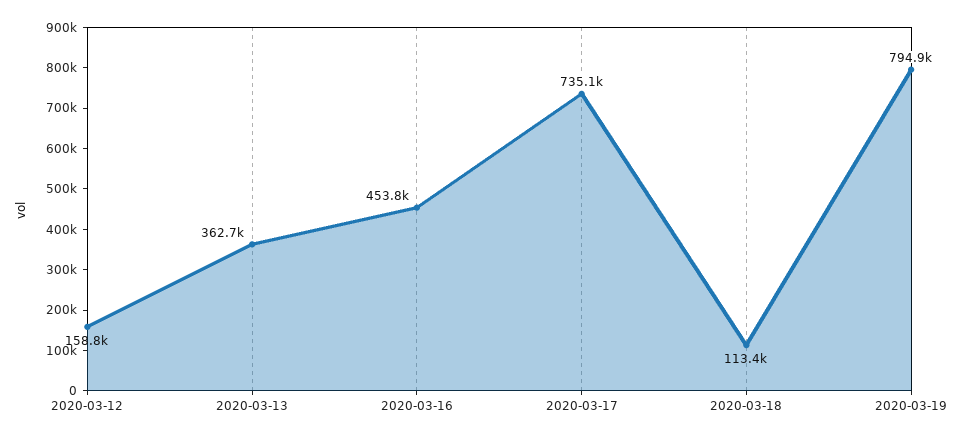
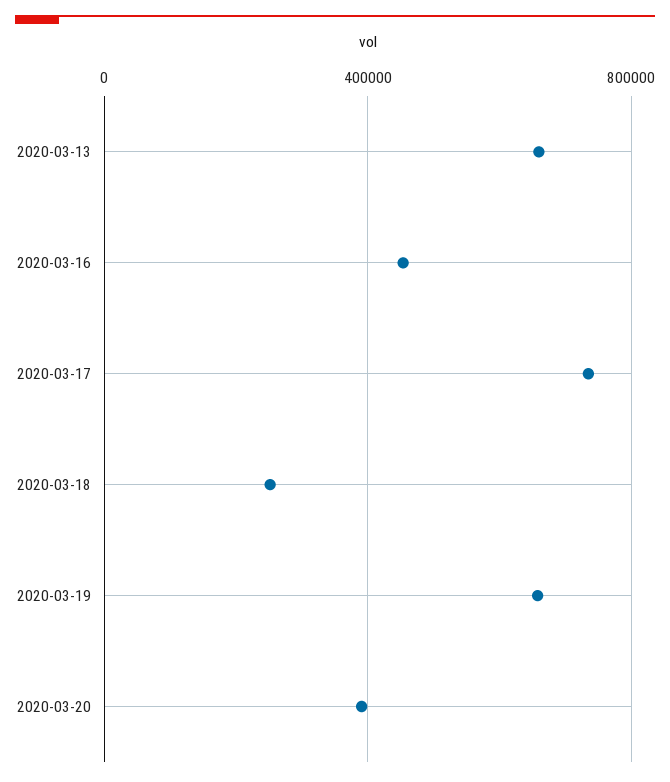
2020-03-12: 158800 -> none
2020-03-13: 362700 -> 650000
2020-03-18: 113400 -> 250000
2020-03-19: 794900 -> 650000
2020-03-20: none -> 400000

